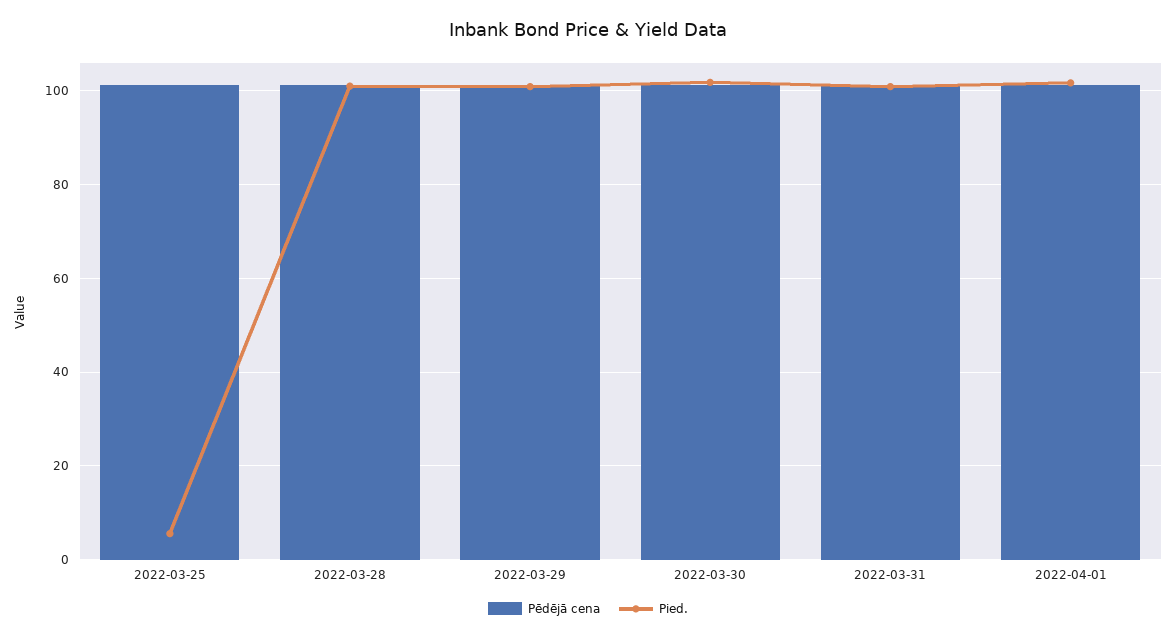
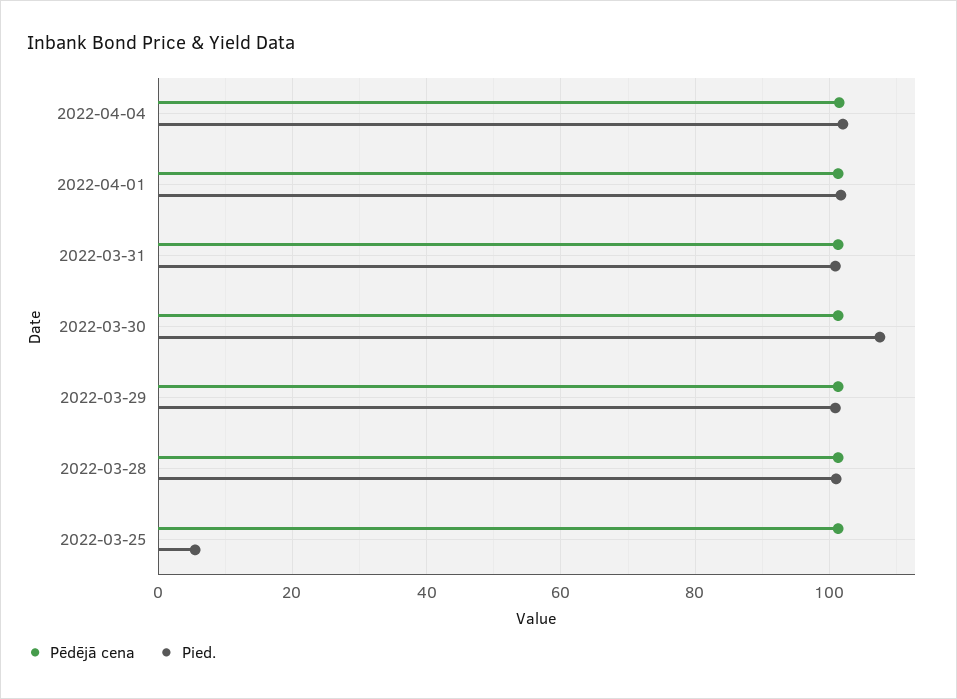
Pied., 2022-03-30: 102 -> 108
Pēdējā cena, 2022-04-04: none -> 102
Pied., 2022-04-04: none -> 102

